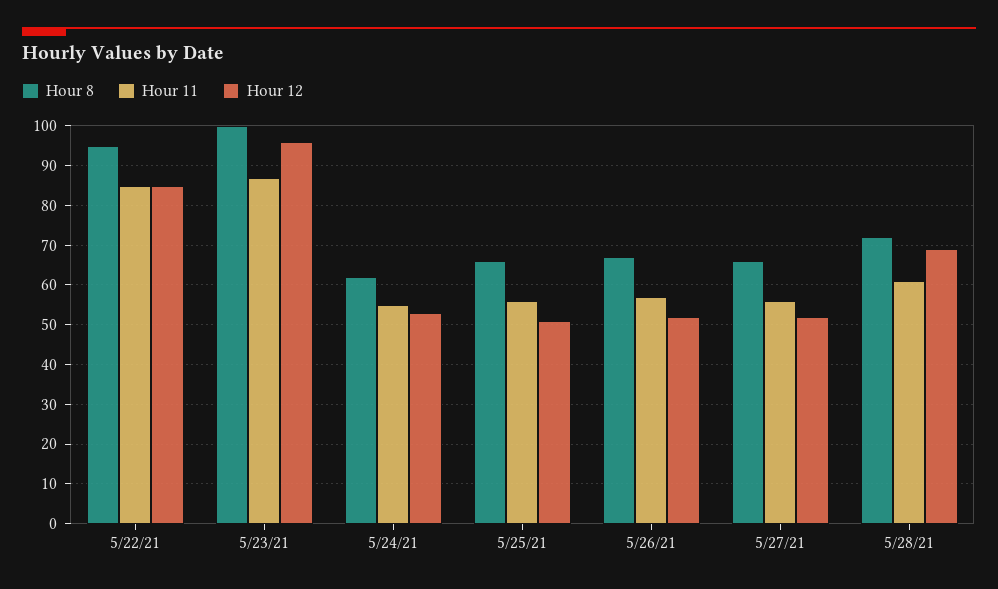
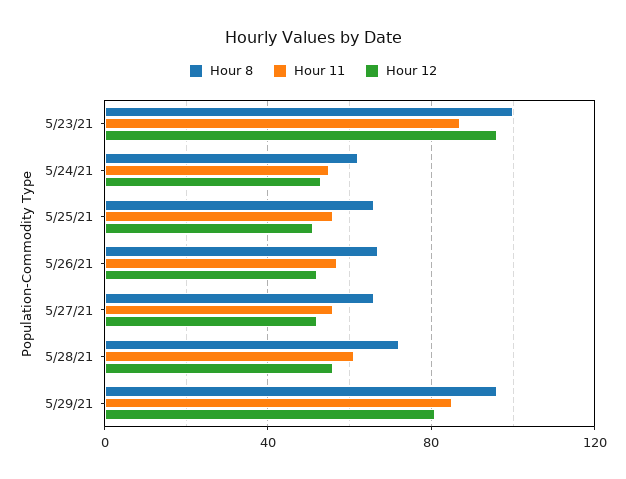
Hour 8, 5/22/21: 95 -> none
Hour 11, 5/22/21: 85 -> none
Hour 12, 5/22/21: 85 -> none
Hour 12, 5/28/21: 70 -> 55
Hour 8, 5/29/21: none -> 95
Hour 11, 5/29/21: none -> 85
Hour 12, 5/29/21: none -> 80

